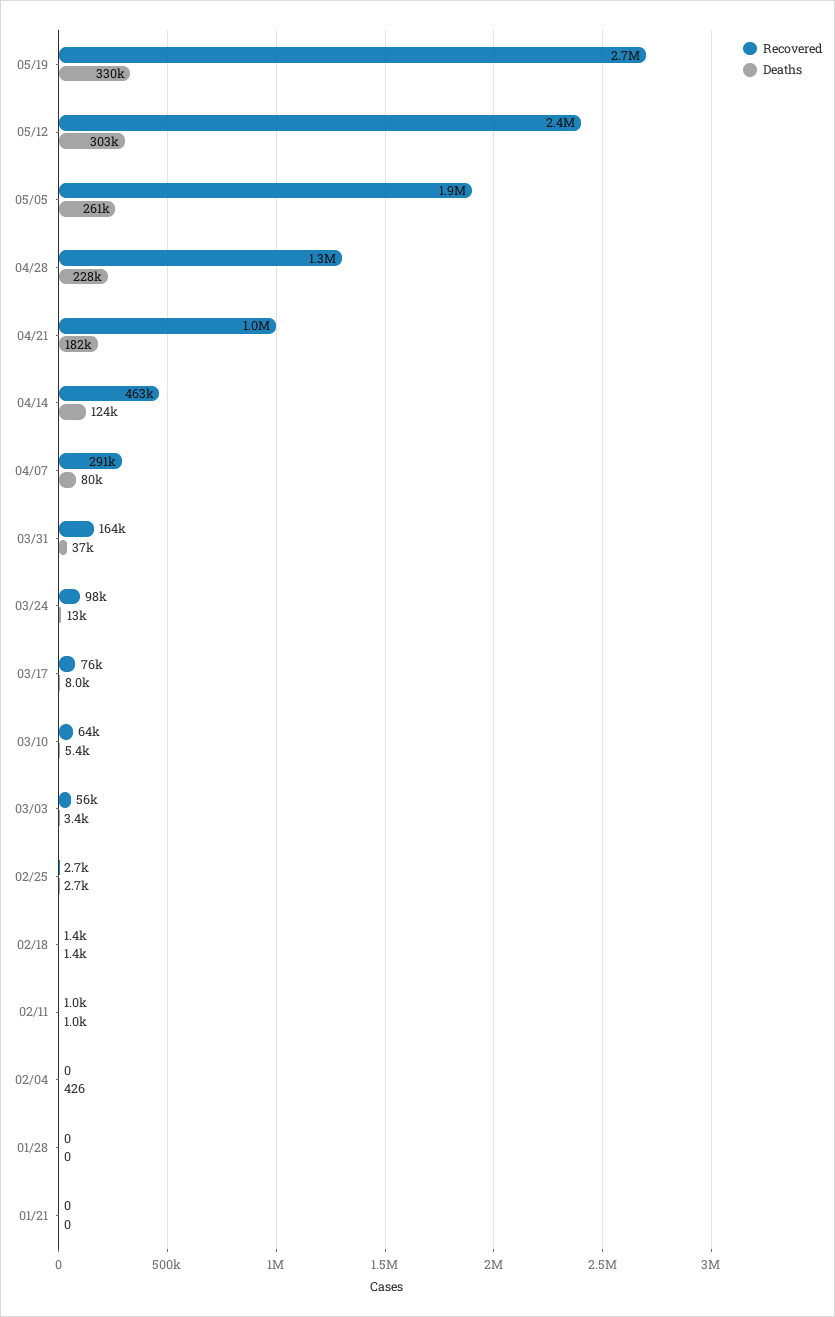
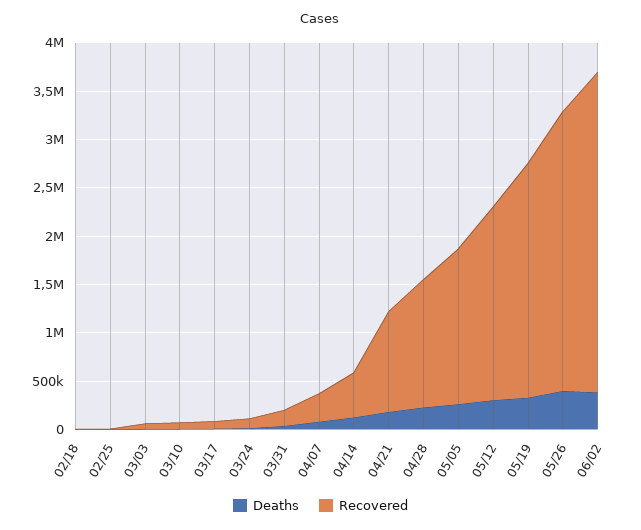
Recovered, 05/19: 2700000 -> 2400000
Recovered, 05/12: 2400000 -> 2000000
Recovered, 05/05: 1900000 -> 1600000
Recovered, 02/11: 1000 -> none
Deaths, 02/11: 1000 -> none
Recovered, 02/04: 0 -> none
Deaths, 02/04: 426 -> none
Recovered, 01/28: 0 -> none
Deaths, 01/28: 0 -> none
Recovered, 01/21: 0 -> none
Deaths, 01/21: 0 -> none
Deaths, 05/26: none -> 400000
Recovered, 05/26: none -> 2900000
Deaths, 06/02: none -> 400000
Recovered, 06/02: none -> 3300000

